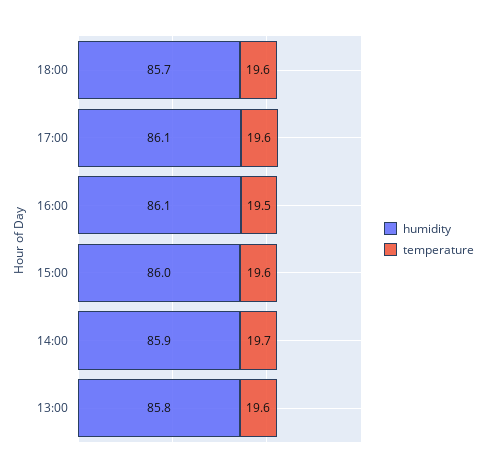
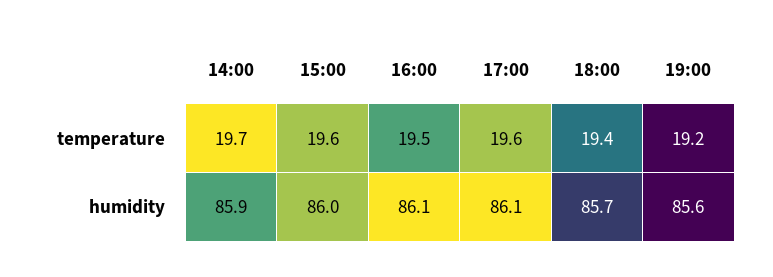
temperature, 18:00: 19.6 -> 19.4
humidity, 13:00: 85.8 -> none
temperature, 13:00: 19.6 -> none
temperature, 19:00: none -> 19.2
humidity, 19:00: none -> 85.6

